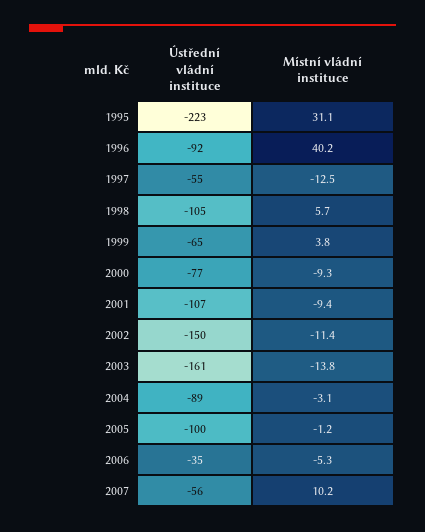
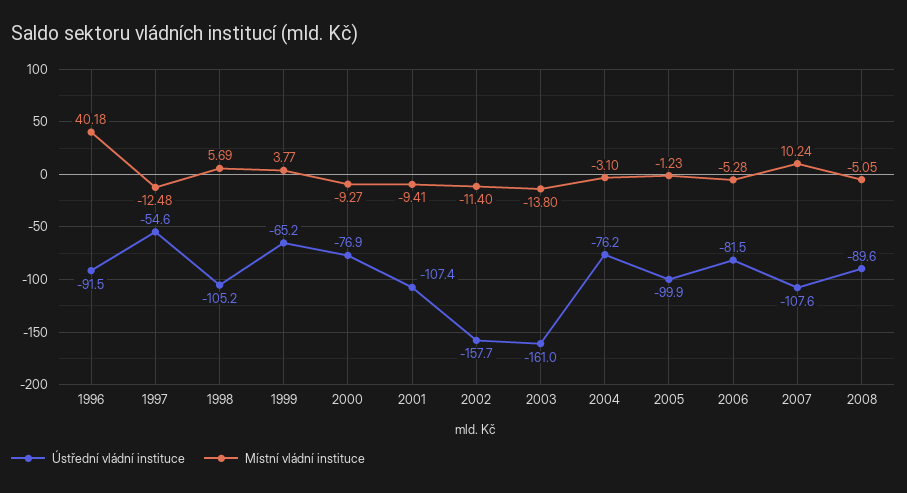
Ústřední vládní instituce, 1995: -223 -> none
Místní vládní instituce, 1995: 31.1 -> none
Ústřední vládní instituce, 2002: -150 -> -157.7
Ústřední vládní instituce, 2004: -89 -> -76.2
Ústřední vládní instituce, 2006: -35 -> -81.5
Ústřední vládní instituce, 2007: -56 -> -107.6
Ústřední vládní instituce, 2008: none -> -89.6
Místní vládní instituce, 2008: none -> -5.05

